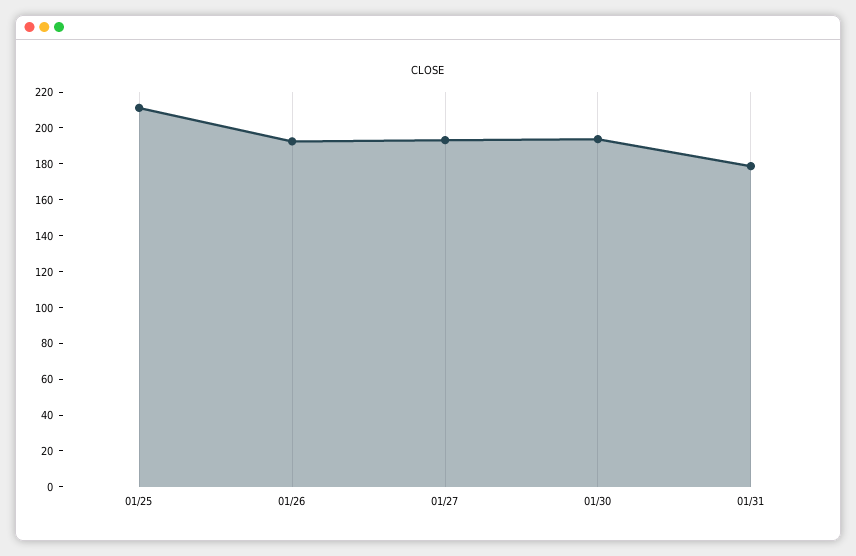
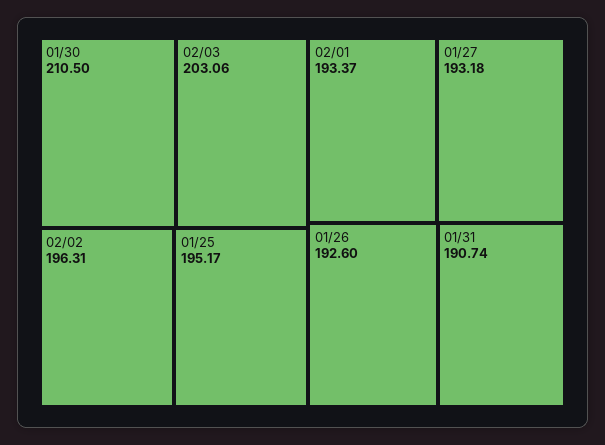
01/25: 210 -> 195.17
01/30: 195 -> 210.5
01/31: 180 -> 190.74
02/03: none -> 203.06
02/02: none -> 196.31
02/01: none -> 193.37

